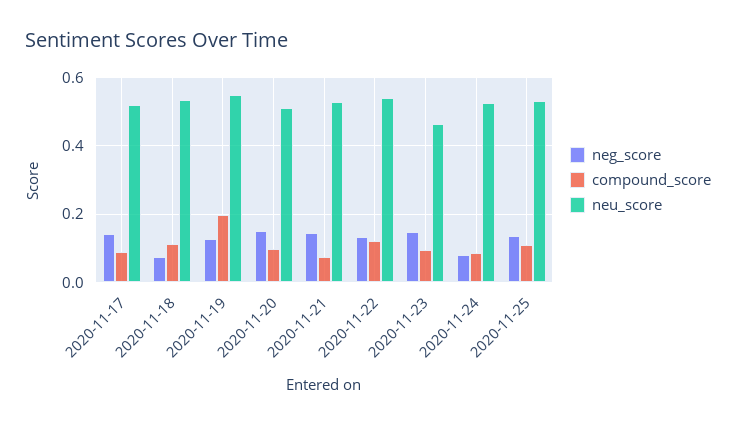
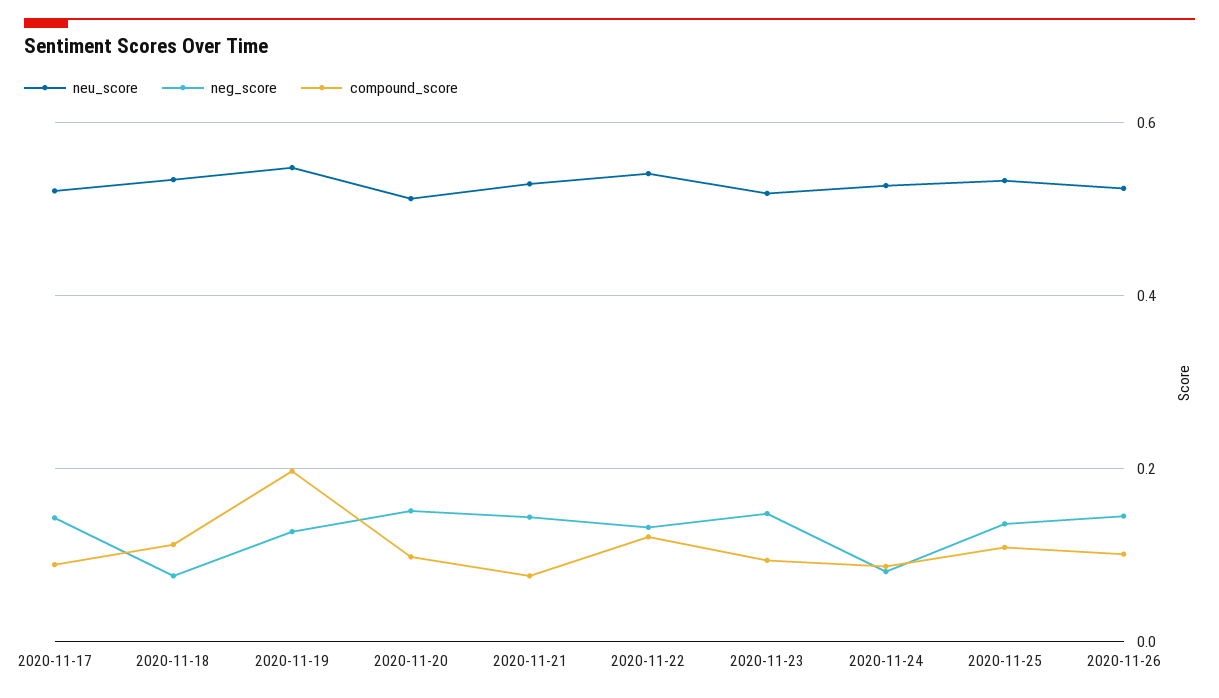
neu_score, 2020-11-23: 0.46 -> 0.52
neu_score, 2020-11-26: none -> 0.52
neg_score, 2020-11-26: none -> 0.14
compound_score, 2020-11-26: none -> 0.1

